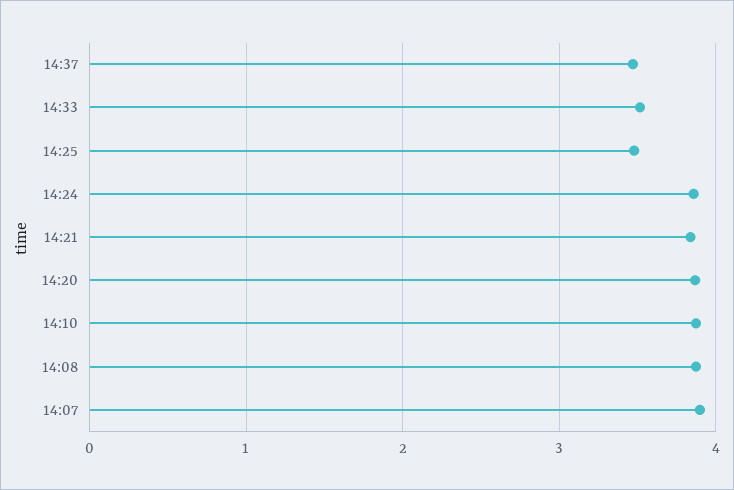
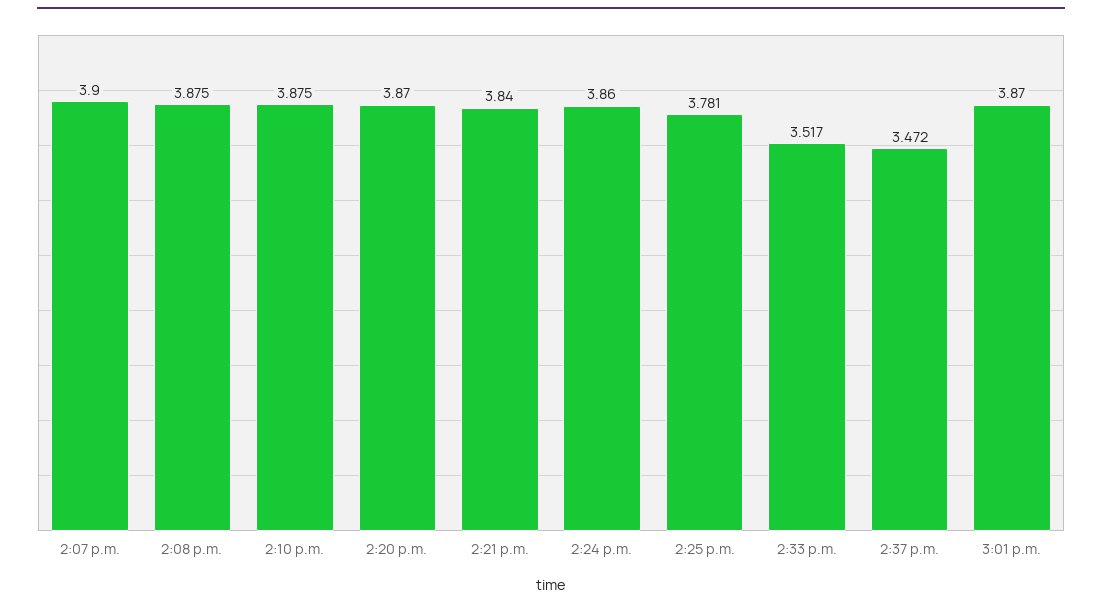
14:25: 3.5 -> 3.781
3:01 p.m.: none -> 3.87

